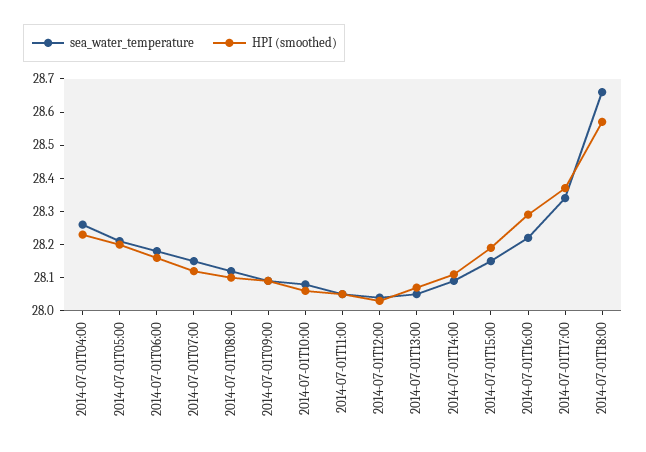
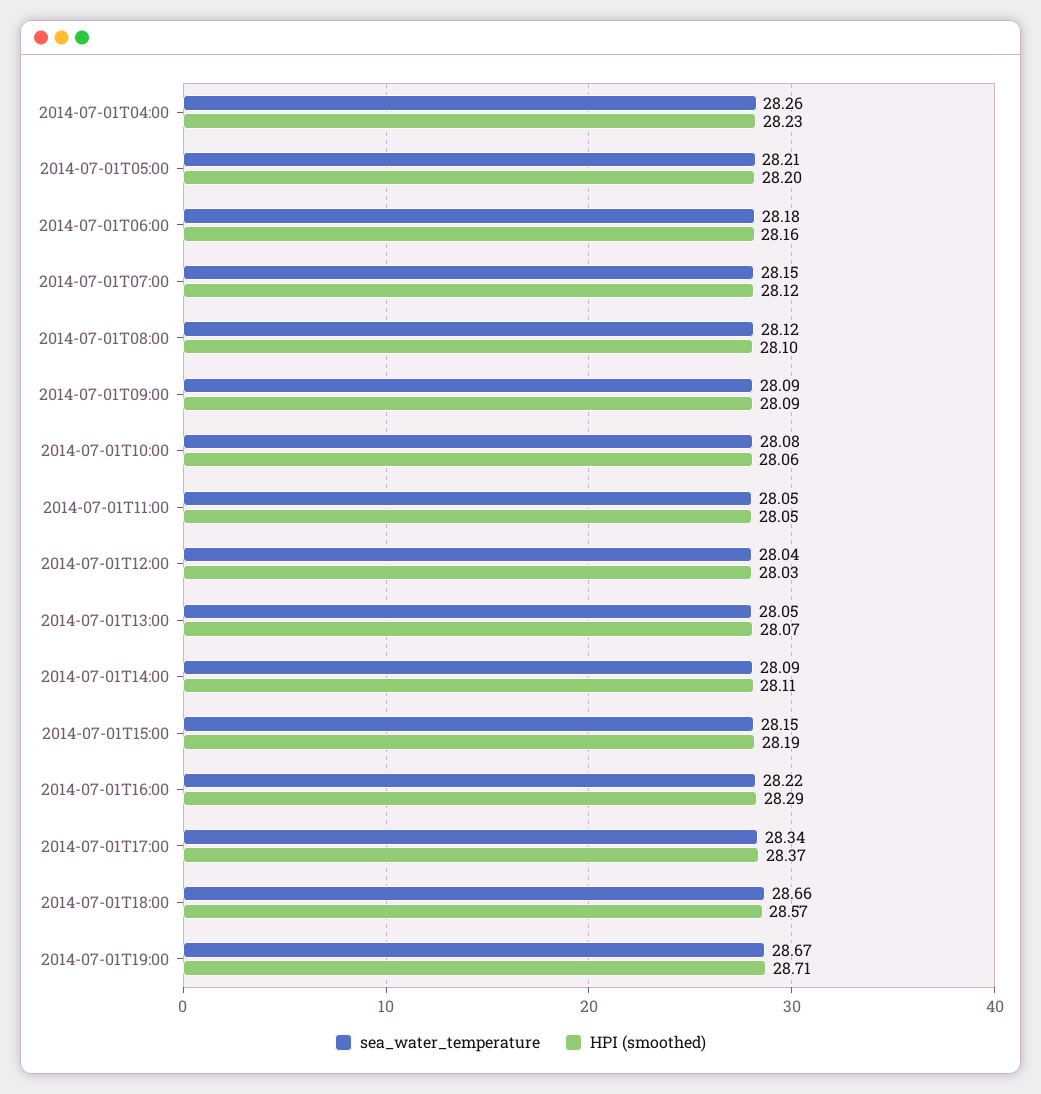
sea_water_temperature, 2014-07-01T19:00: none -> 28.67
HPI (smoothed), 2014-07-01T19:00: none -> 28.71

